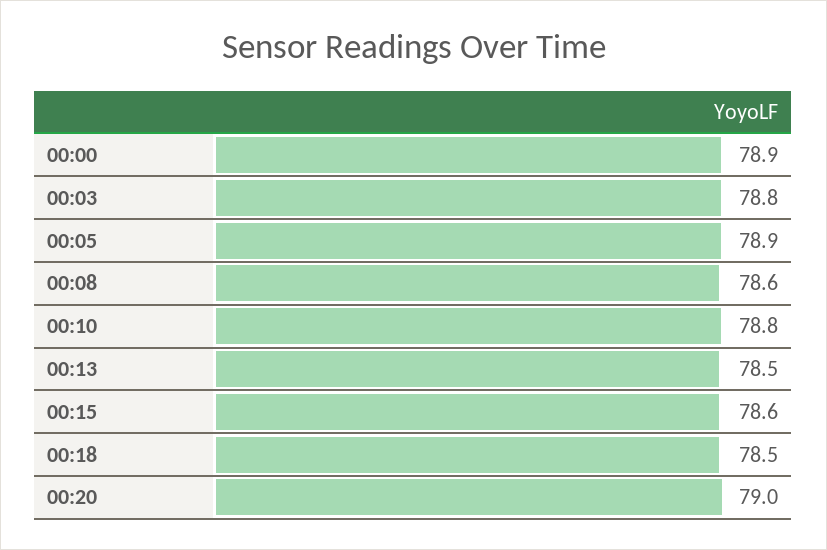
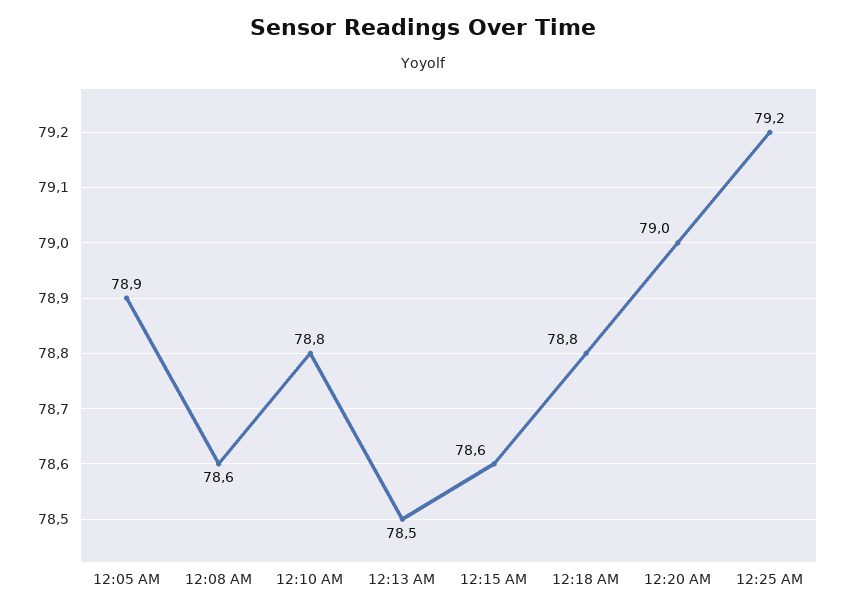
00:00: 78.9 -> none
00:03: 78.8 -> none
00:18: 78.5 -> 78.8
12:25 AM: none -> 79.2

